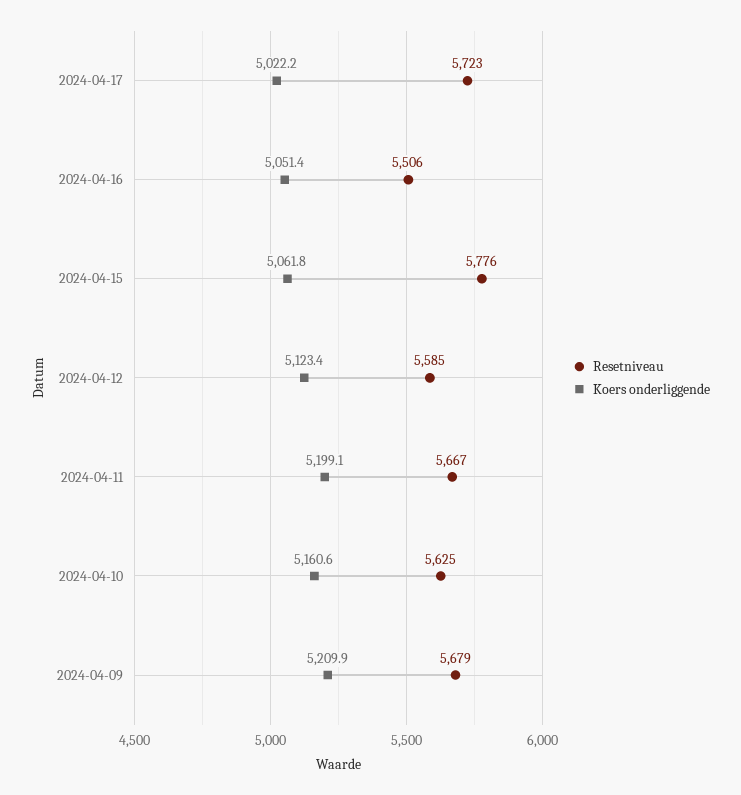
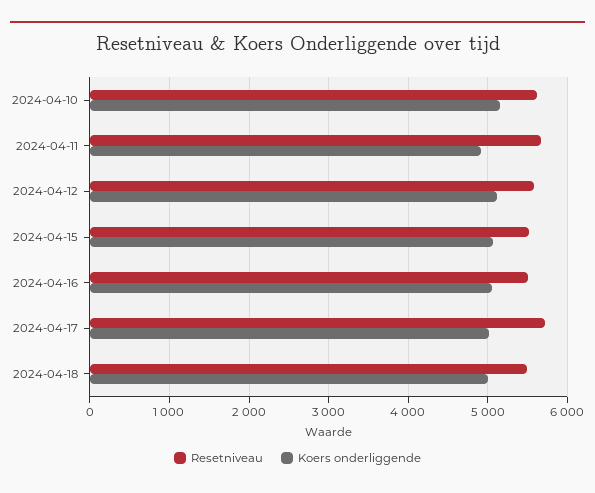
Resetniveau, 2024-04-15: 5776 -> 5500
Koers onderliggende, 2024-04-11: 5199.1 -> 4900
Resetniveau, 2024-04-09: 5679 -> none
Koers onderliggende, 2024-04-09: 5209.9 -> none
Resetniveau, 2024-04-18: none -> 5500
Koers onderliggende, 2024-04-18: none -> 5000

